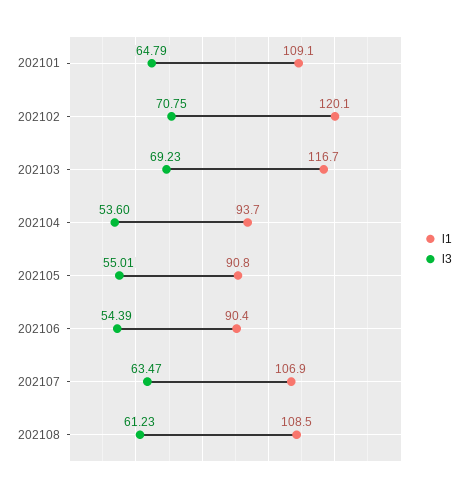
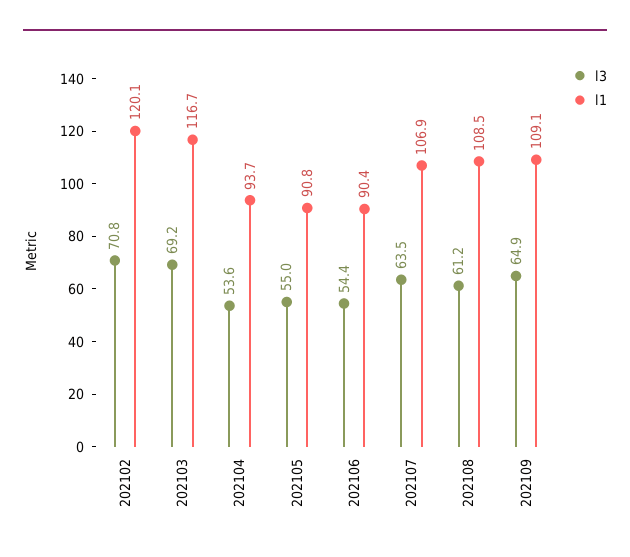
l1, 202101: 109.1 -> none
l3, 202101: 64.79 -> none
l3, 202109: none -> 64.9
l1, 202109: none -> 109.1

